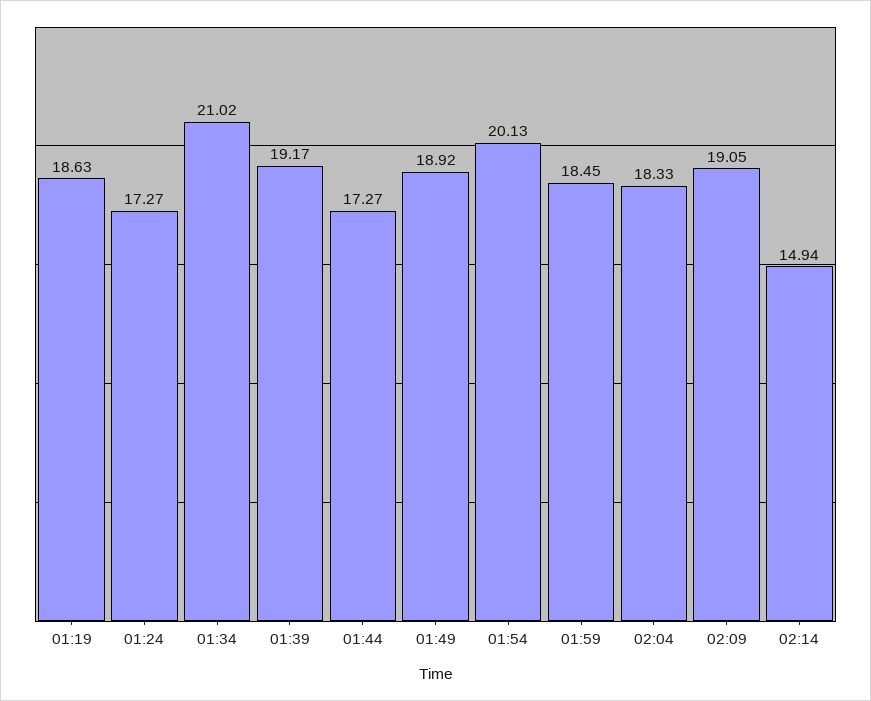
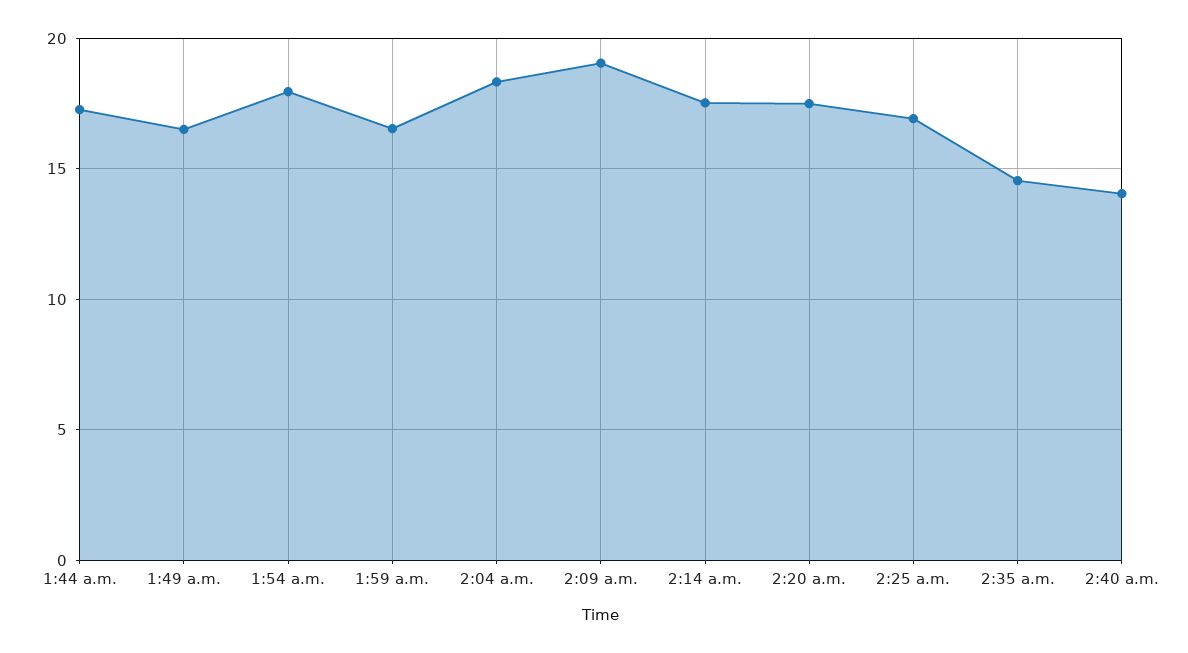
01:19: 18.63 -> none
01:24: 17.27 -> none
01:34: 21.02 -> none
01:39: 19.17 -> none
01:49: 18.92 -> 16.5
01:54: 20.13 -> 18
01:59: 18.45 -> 16.5
02:14: 14.94 -> 17.5
2:20 a.m.: none -> 17.5
2:25 a.m.: none -> 17
2:35 a.m.: none -> 14.5
2:40 a.m.: none -> 14

